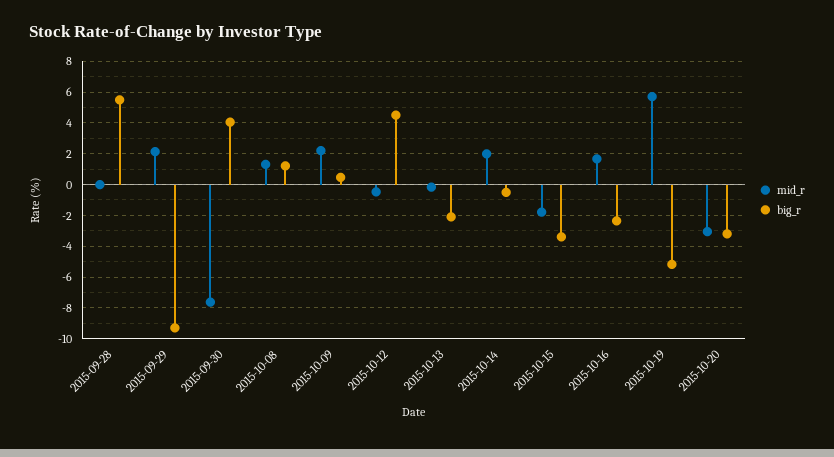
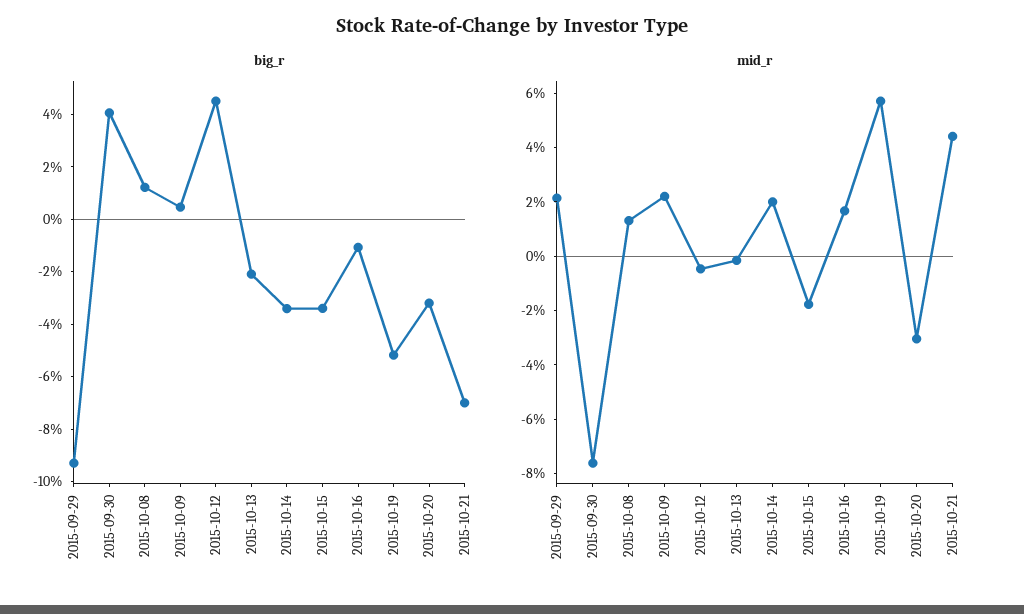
mid_r, 2015-09-28: 0 -> none
big_r, 2015-09-28: 5.5 -> none
big_r, 2015-10-14: -0.5 -> -3.5
big_r, 2015-10-16: -2.5 -> -1
big_r, 2015-10-21: none -> -7
mid_r, 2015-10-21: none -> 4.5

